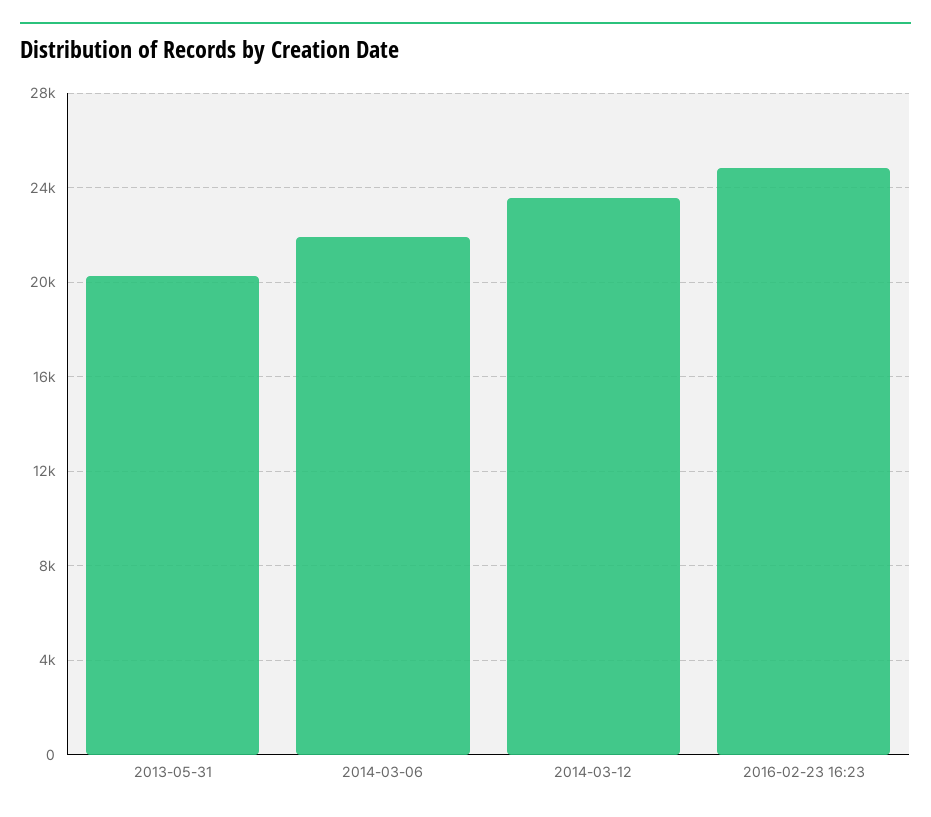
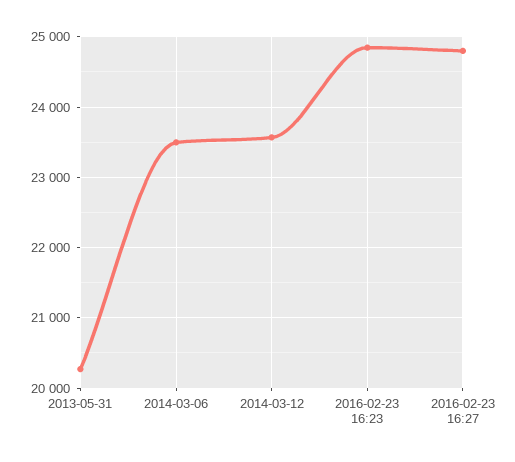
2014-03-06: 22000 -> 23500
2016-02-23 16:27: none -> 24800

